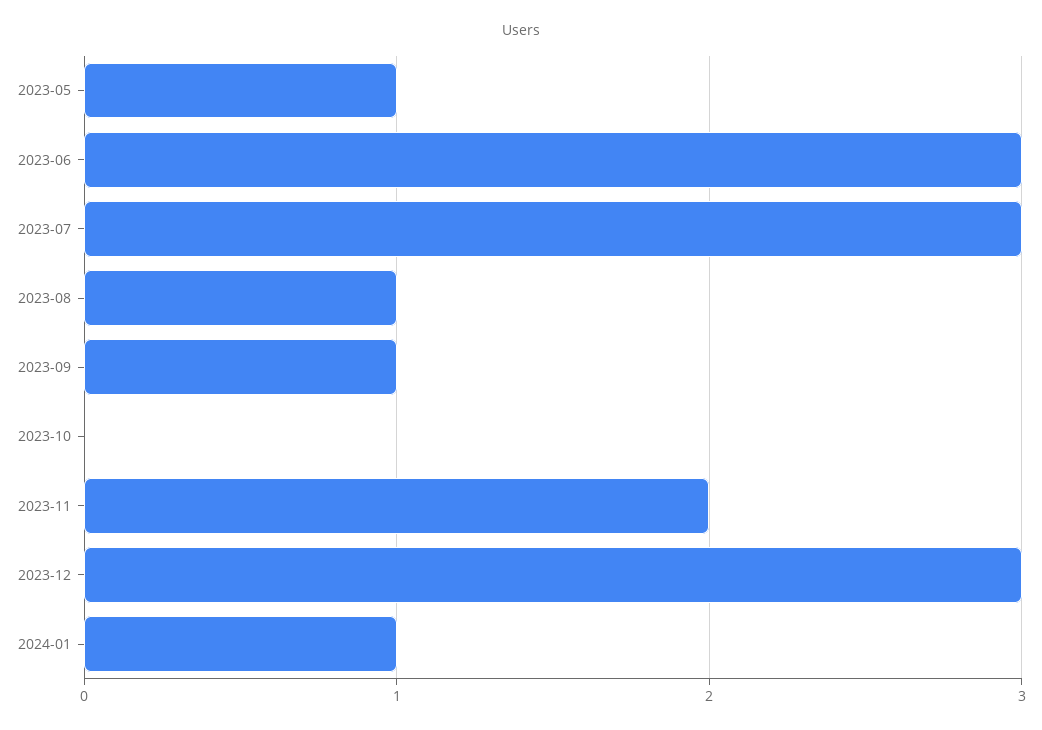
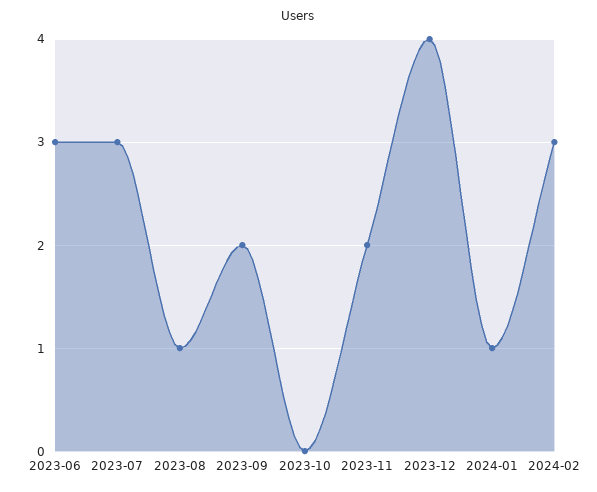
2023-05: 1 -> none
2023-09: 1 -> 2
2023-12: 3 -> 4
2024-02: none -> 3

